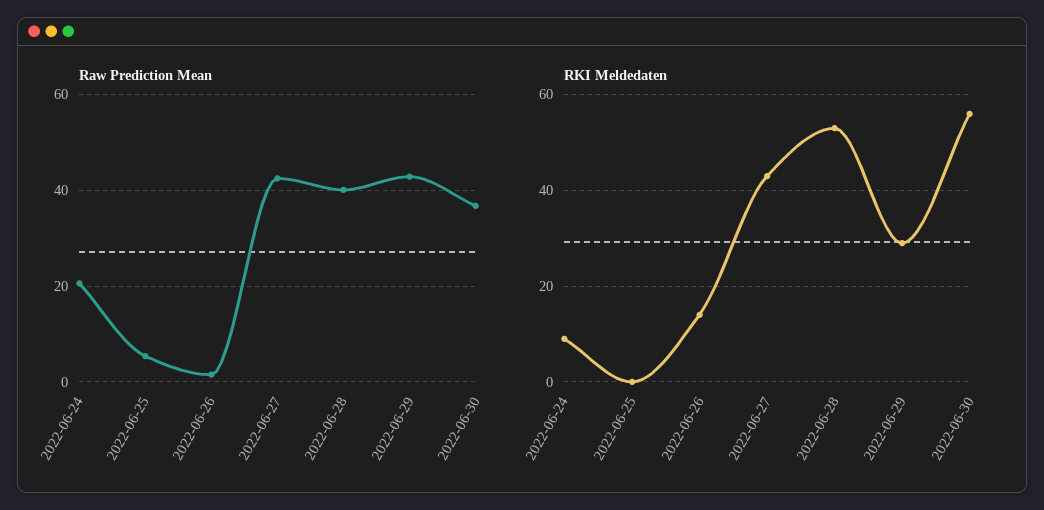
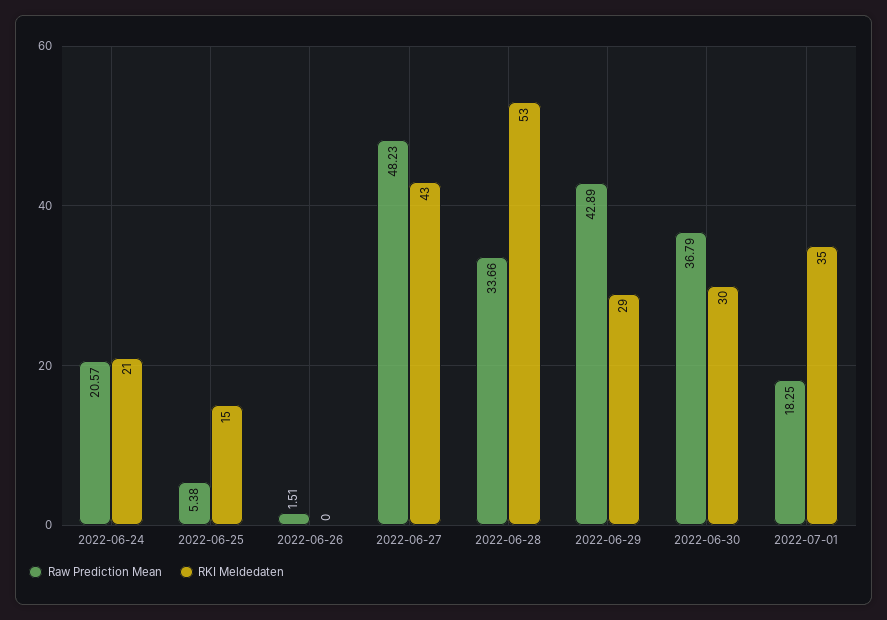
Raw Prediction Mean, 2022-06-27: 42 -> 48.23
Raw Prediction Mean, 2022-06-28: 40 -> 33.66
RKI Meldedaten, 2022-06-24: 10 -> 21
RKI Meldedaten, 2022-06-25: 0 -> 15
RKI Meldedaten, 2022-06-26: 15 -> 0
RKI Meldedaten, 2022-06-30: 55 -> 30
Raw Prediction Mean, 2022-07-01: none -> 18.25
RKI Meldedaten, 2022-07-01: none -> 35

